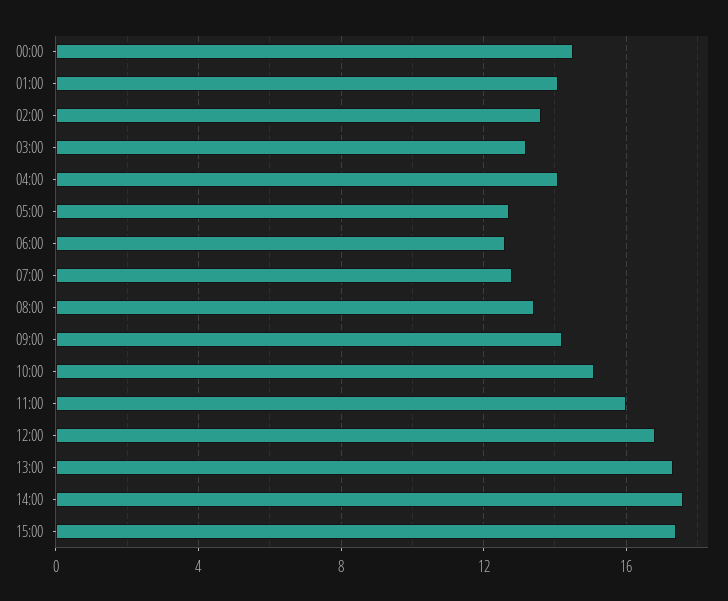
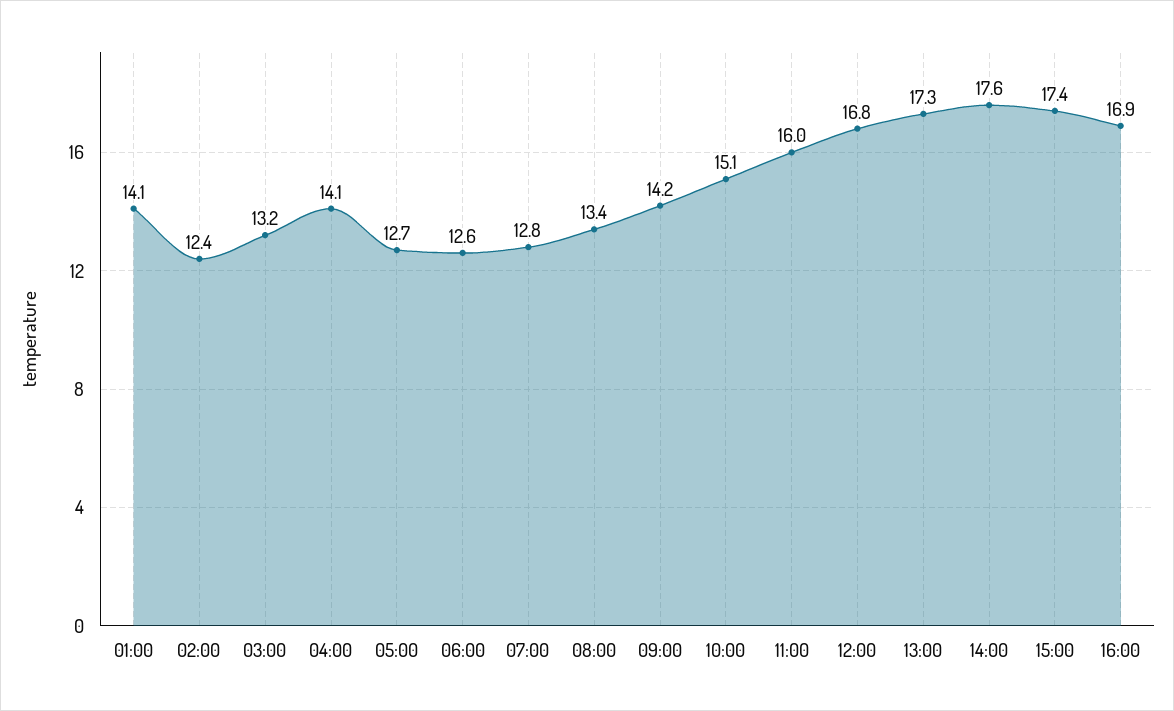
00:00: 14.5 -> none
02:00: 13.5 -> 12.4
16:00: none -> 16.9

